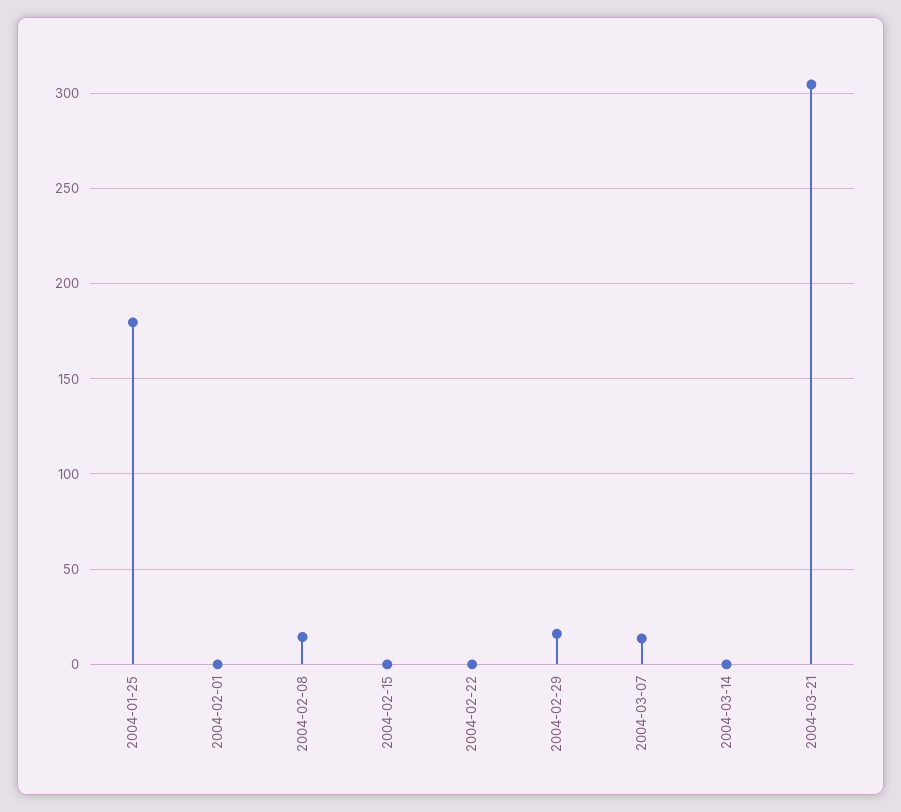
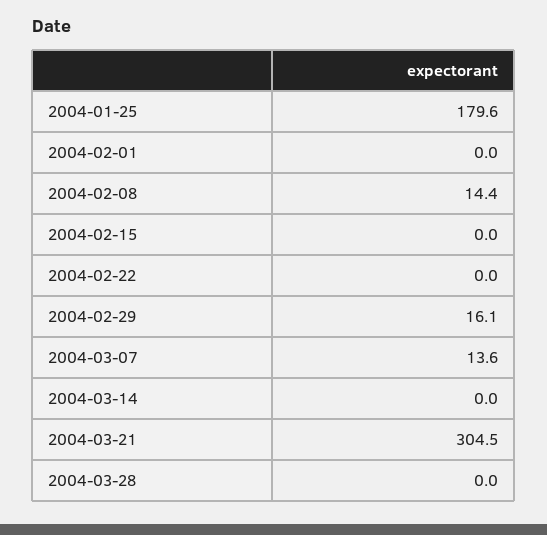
2004-03-28: none -> 0

